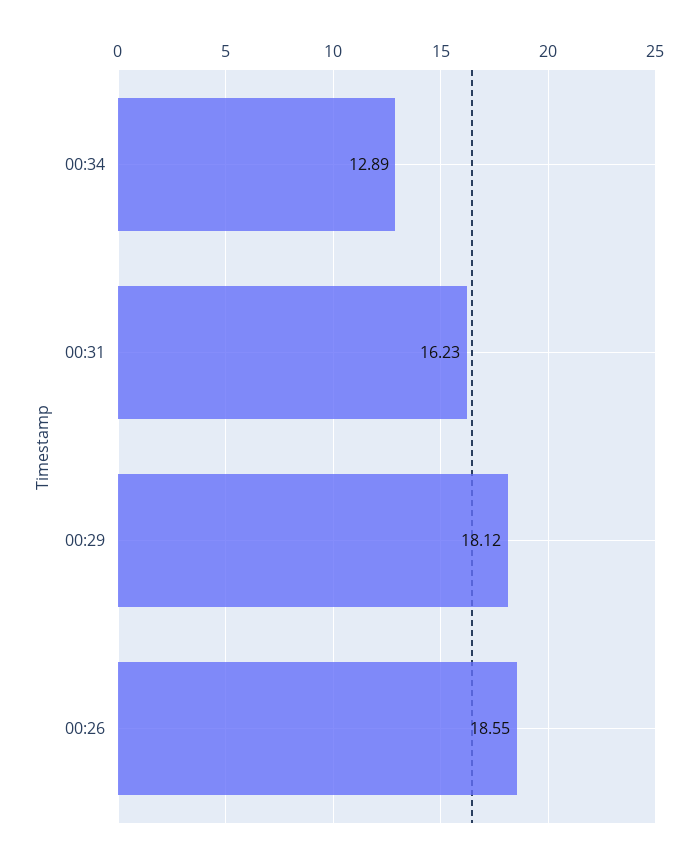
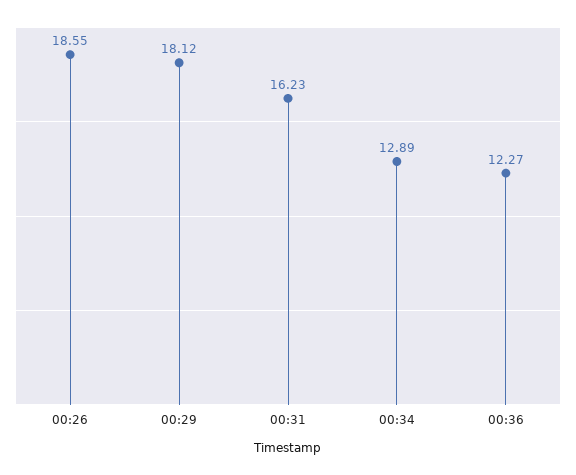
00:36: none -> 12.27

